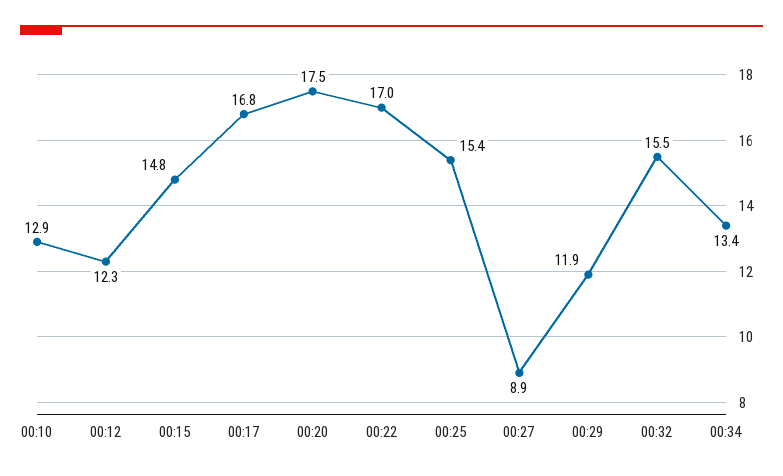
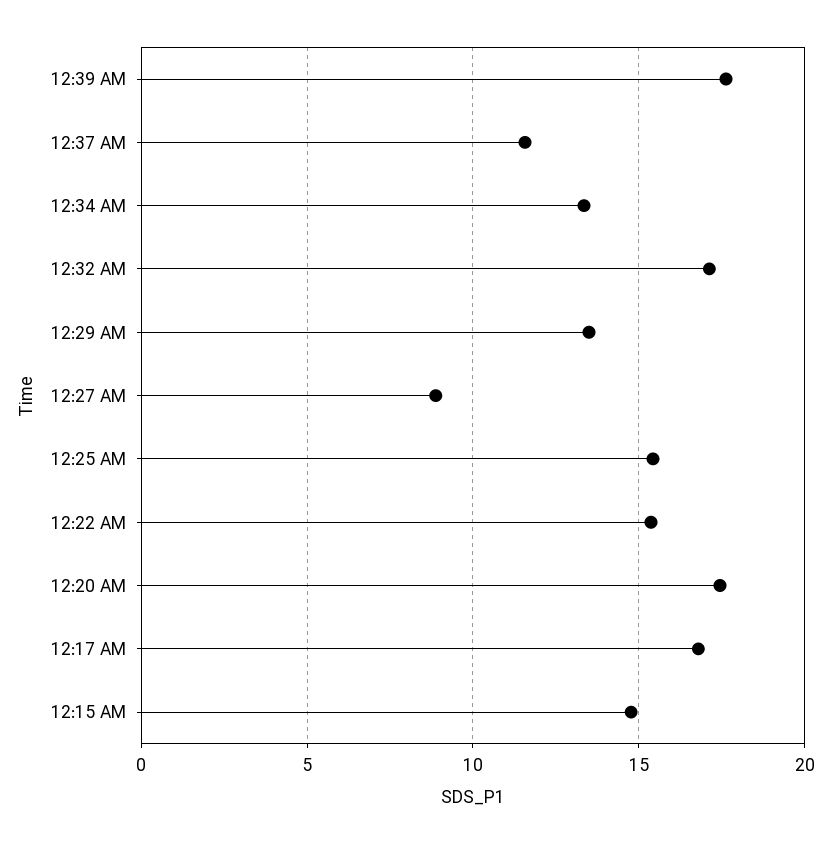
00:10: 12.9 -> none
00:12: 12.3 -> none
00:22: 17 -> 15.5
00:29: 11.9 -> 13.5
00:32: 15.5 -> 17
12:39 AM: none -> 17.5
12:37 AM: none -> 11.5

